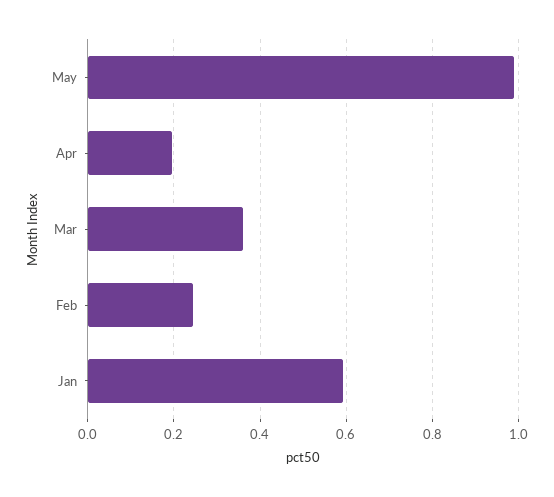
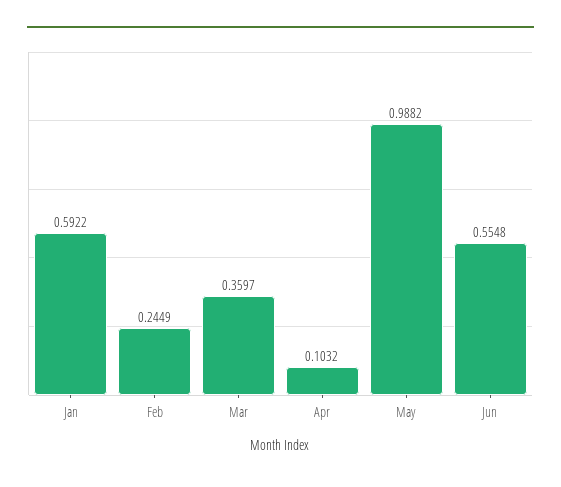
Apr: 0.2 -> 0.1032
Jun: none -> 0.5548

